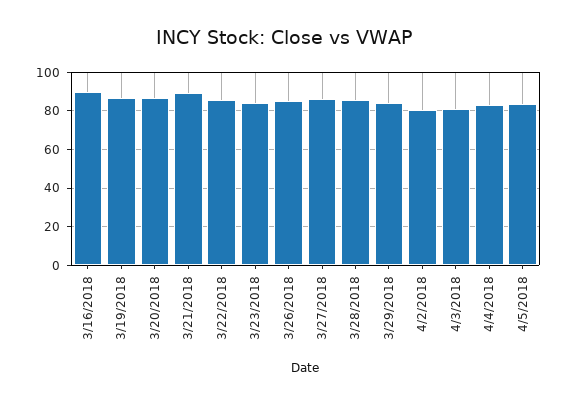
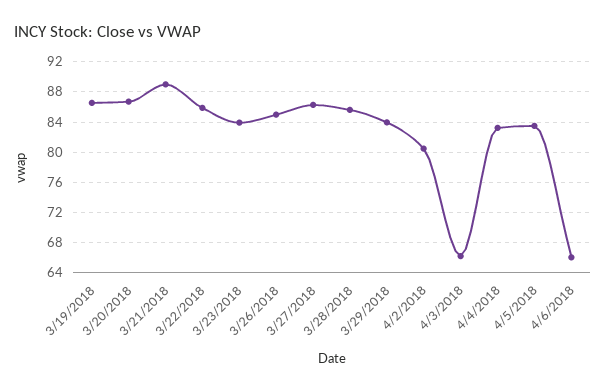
3/16/2018: 90 -> none
4/3/2018: 80 -> 66
4/6/2018: none -> 66

